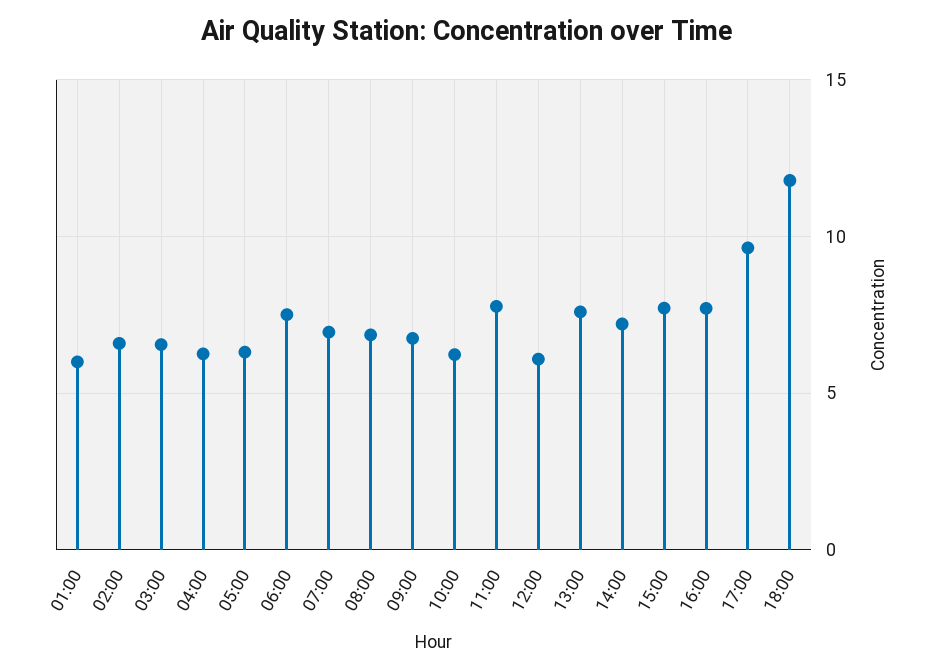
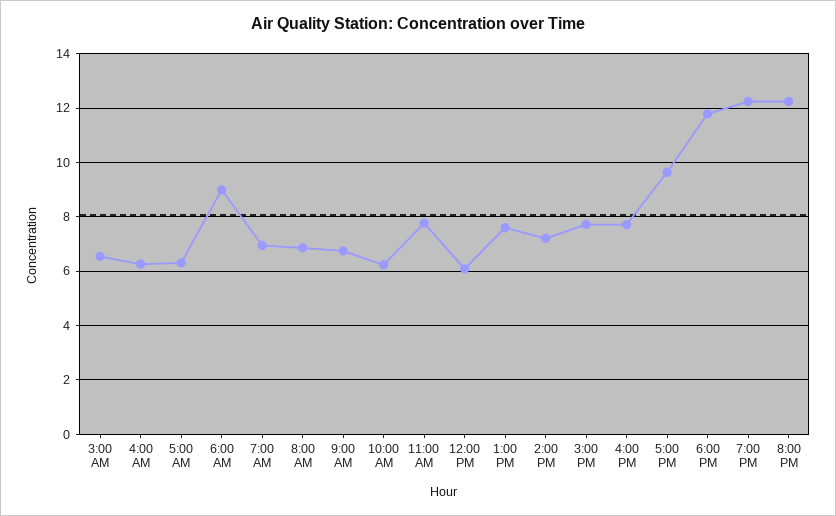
01:00: 6 -> none
02:00: 6.5 -> none
06:00: 7.5 -> 9
7:00 PM: none -> 12.25
8:00 PM: none -> 12.25

